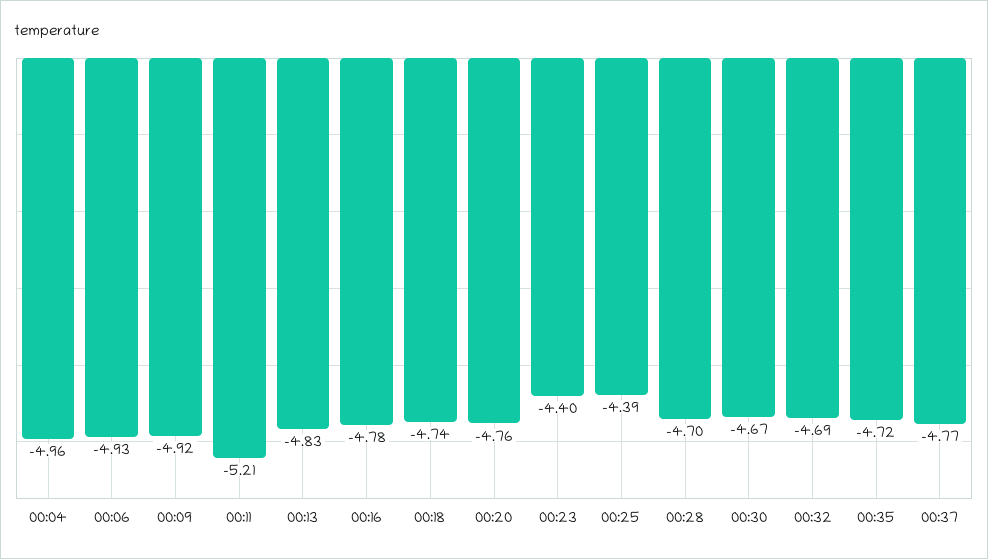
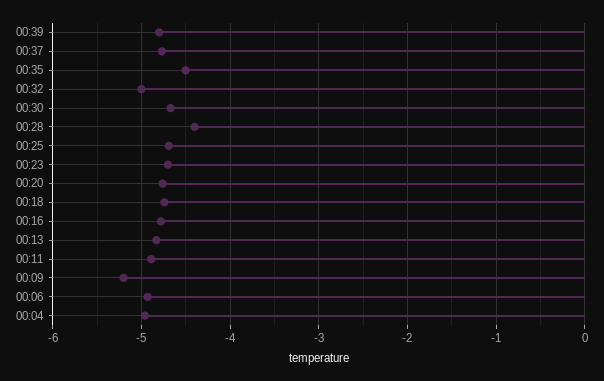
00:09: -4.92 -> -5.2
00:11: -5.21 -> -4.9
00:23: -4.4 -> -4.7
00:25: -4.39 -> -4.7
00:28: -4.7 -> -4.4
00:32: -4.69 -> -5
00:35: -4.72 -> -4.5
00:39: none -> -4.8

